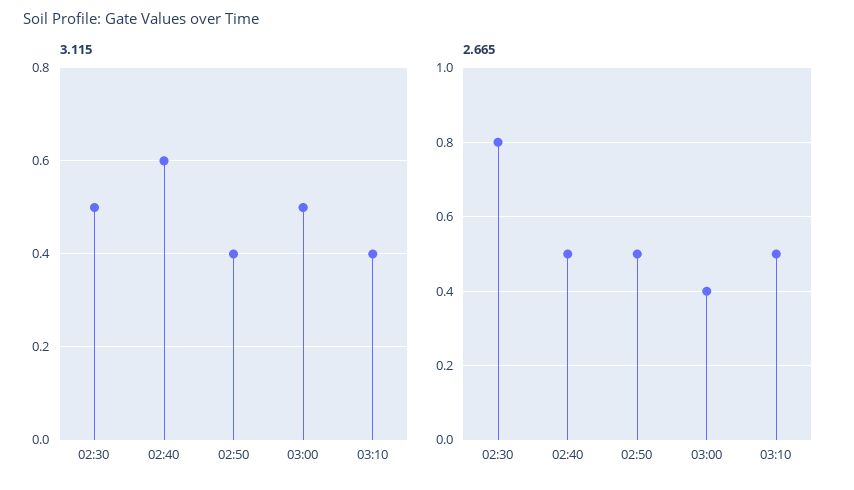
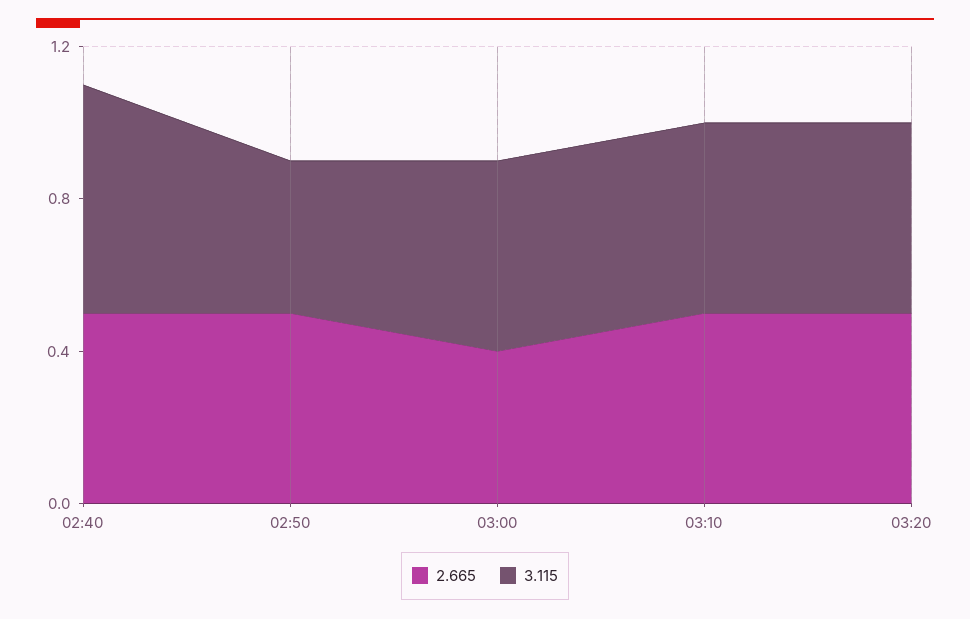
3.115, 02:30: 0.5 -> none
3.115, 03:10: 0.4 -> 0.5
2.665, 02:30: 0.8 -> none
2.665, 03:20: none -> 0.5
3.115, 03:20: none -> 0.5

